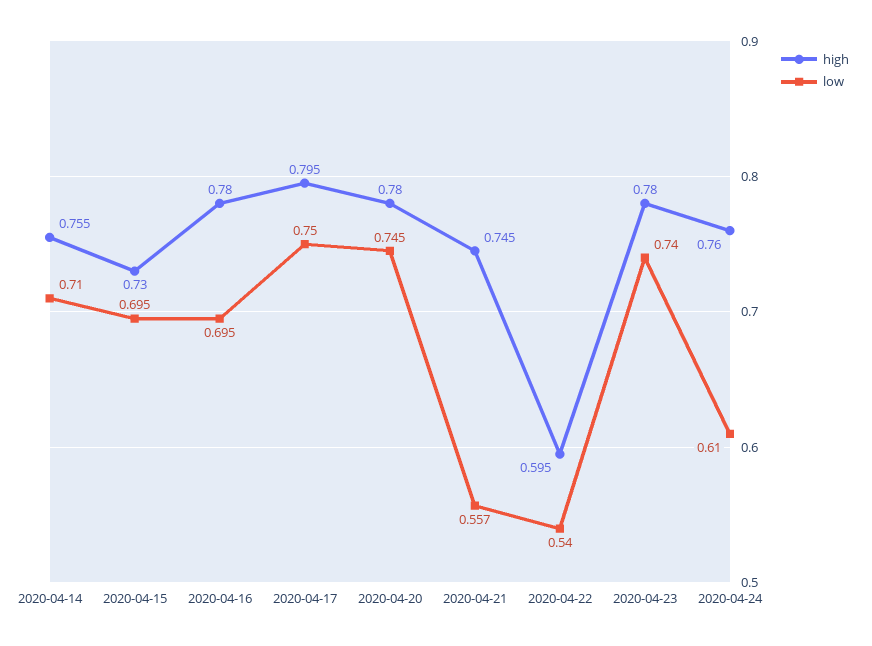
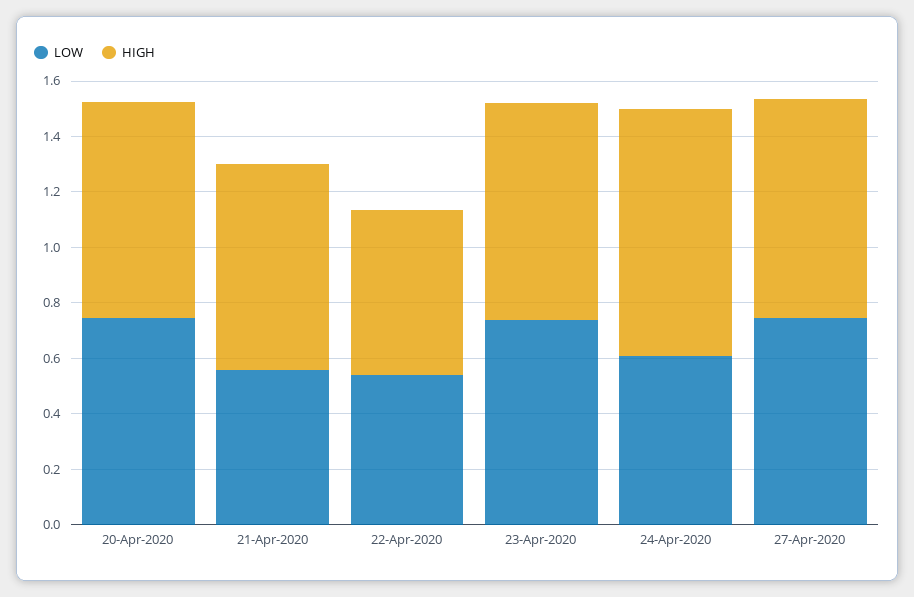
high, 2020-04-14: 0.755 -> none
low, 2020-04-14: 0.71 -> none
high, 2020-04-15: 0.73 -> none
low, 2020-04-15: 0.695 -> none
high, 2020-04-16: 0.78 -> none
low, 2020-04-16: 0.695 -> none
high, 2020-04-17: 0.795 -> none
low, 2020-04-17: 0.75 -> none
high, 2020-04-24: 0.76 -> 0.9
low, 27-Apr-2020: none -> 0.75
high, 27-Apr-2020: none -> 0.8

